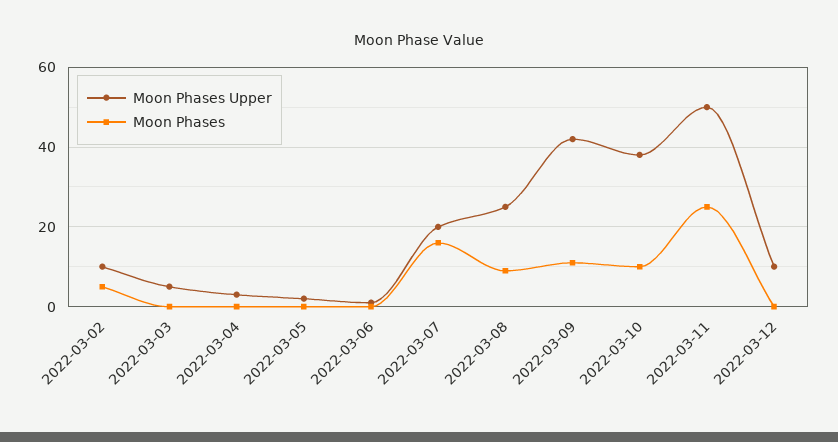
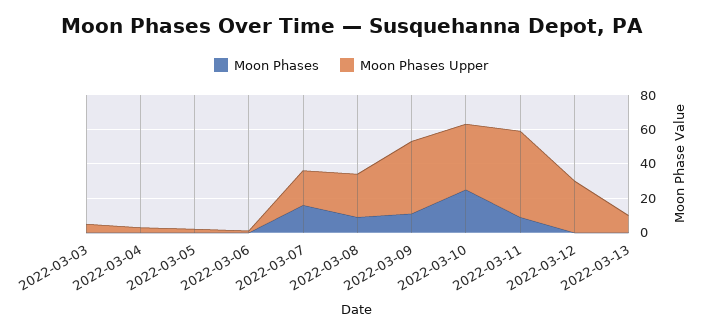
Moon Phases Upper, 2022-03-02: 10 -> none
Moon Phases, 2022-03-02: 5 -> none
Moon Phases, 2022-03-10: 10 -> 25
Moon Phases, 2022-03-11: 25 -> 10
Moon Phases Upper, 2022-03-12: 10 -> 30
Moon Phases, 2022-03-13: none -> 0
Moon Phases Upper, 2022-03-13: none -> 10

